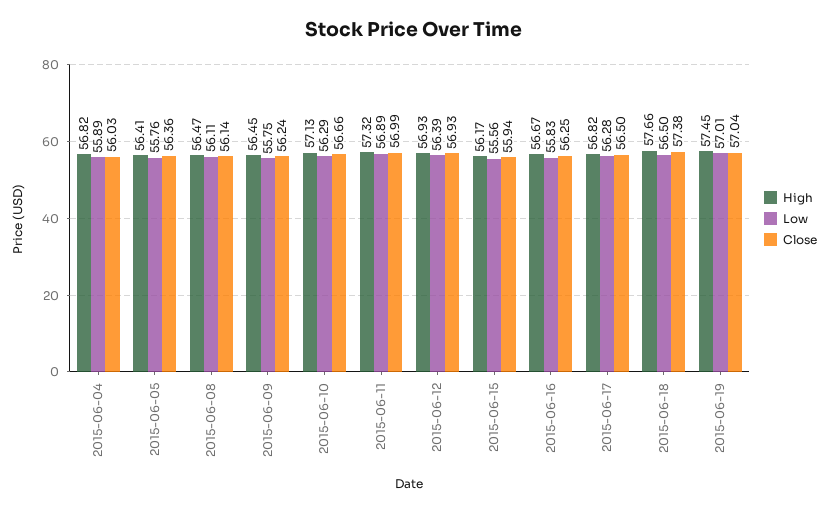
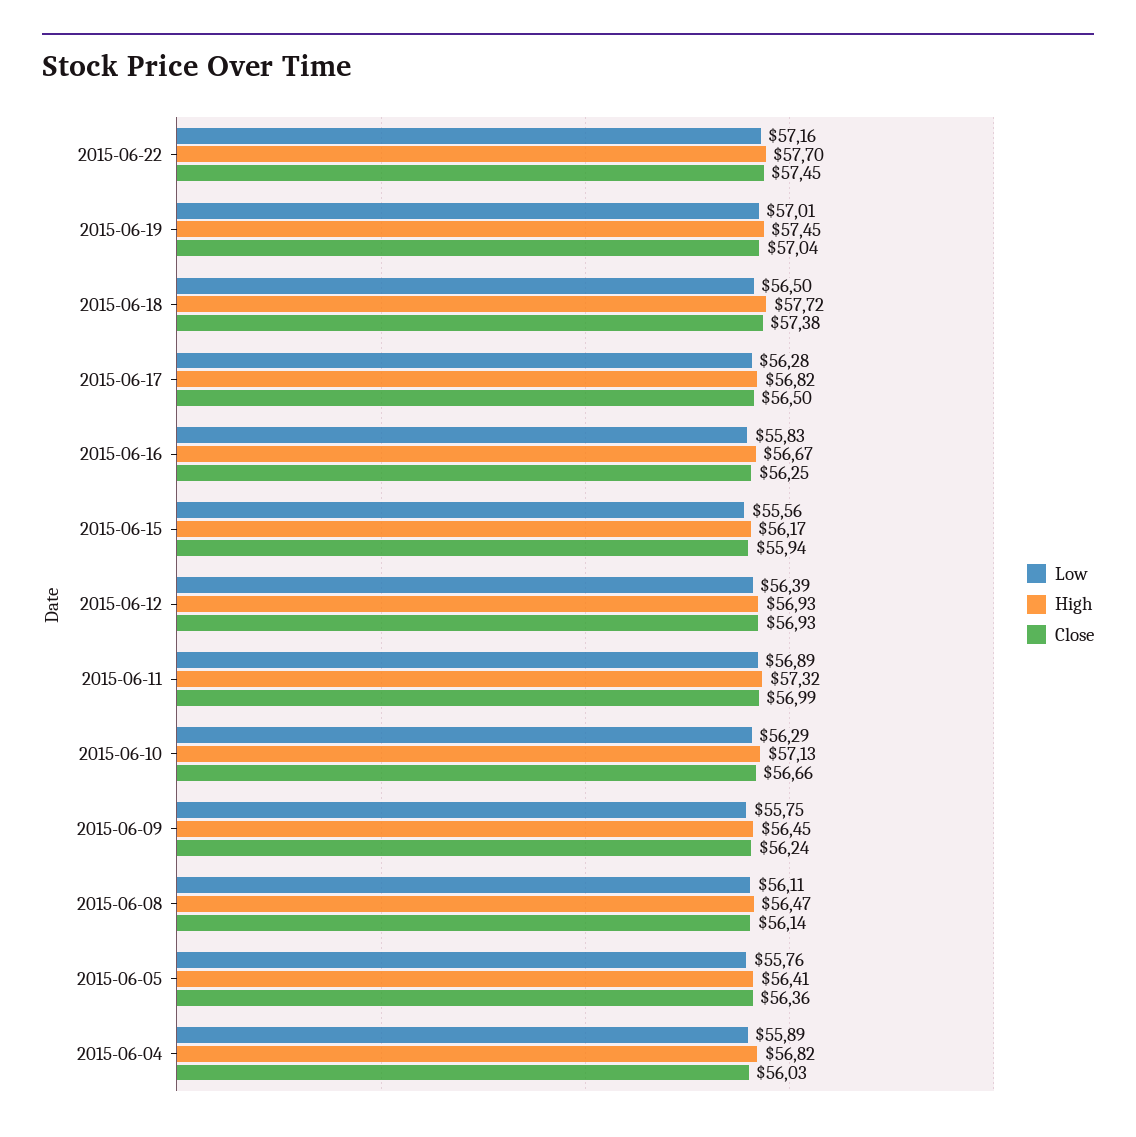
High, 2015-06-18: 57.66 -> 57.72
Low, 2015-06-22: none -> 57.16
High, 2015-06-22: none -> 57.7
Close, 2015-06-22: none -> 57.45

